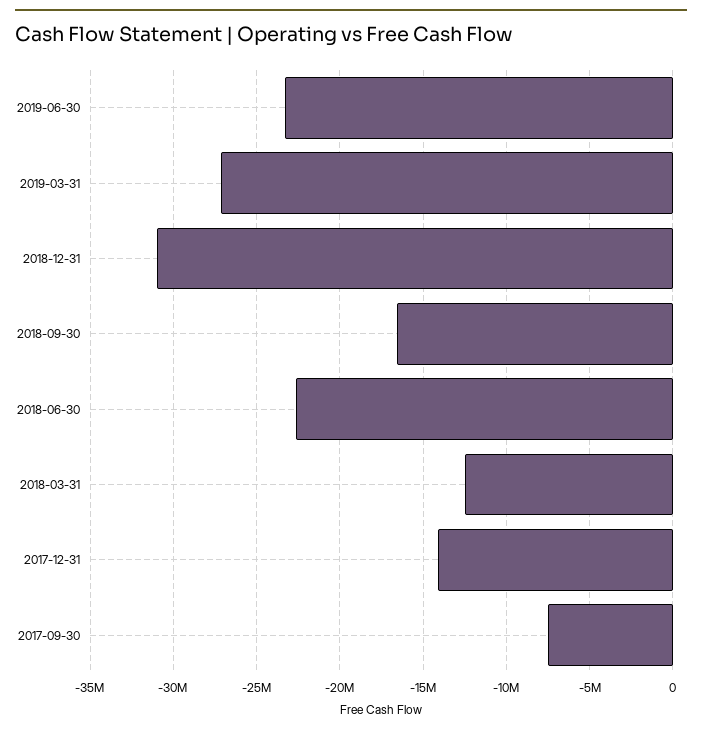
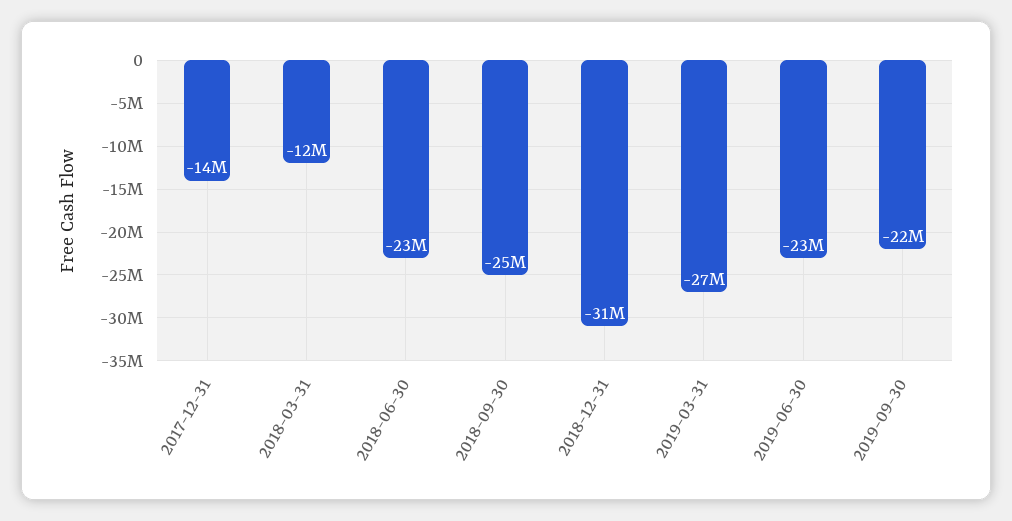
2018-09-30: -16500000 -> -25000000
2017-09-30: -7500000 -> none
2019-09-30: none -> -22000000

